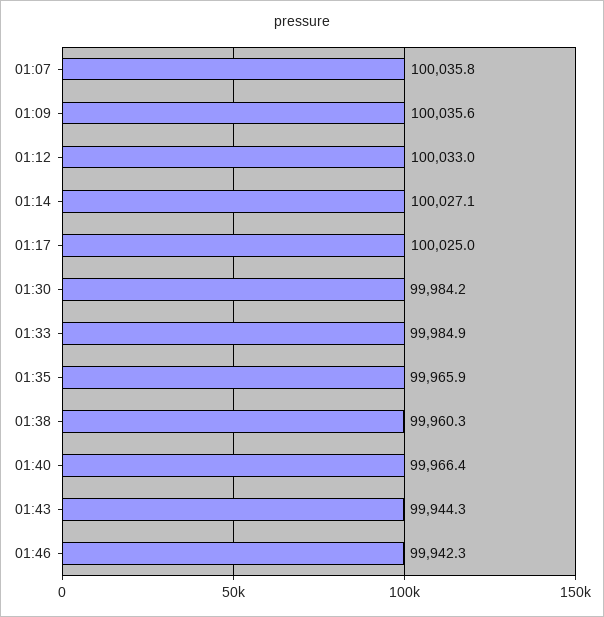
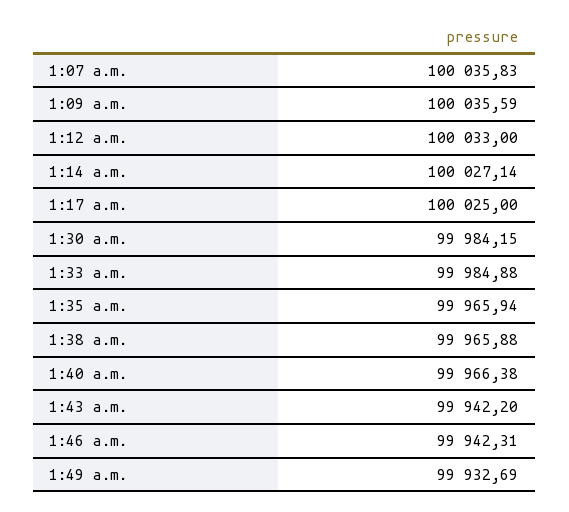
01:38: 99960.3 -> 99965.88
01:43: 99944.3 -> 99942.2
1:49 a.m.: none -> 99932.69

